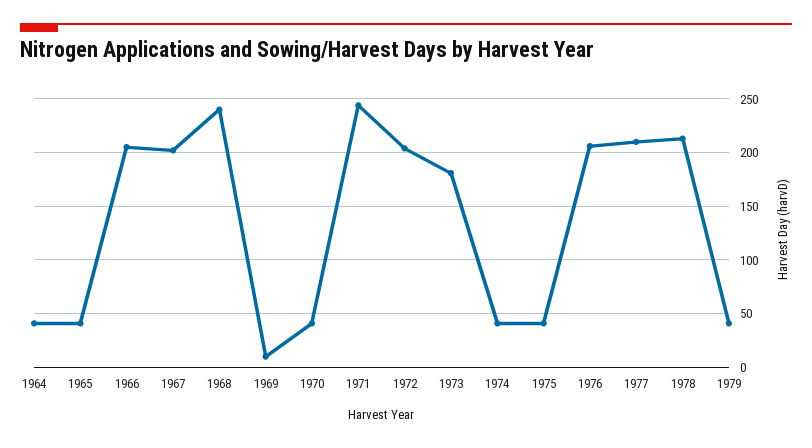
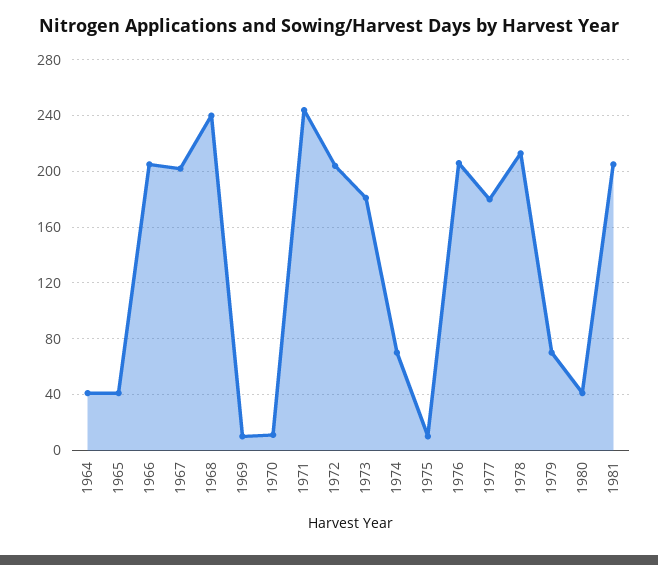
1970: 40 -> 10
1974: 40 -> 70
1975: 40 -> 10
1977: 210 -> 180
1979: 40 -> 70
1980: none -> 40
1981: none -> 205

